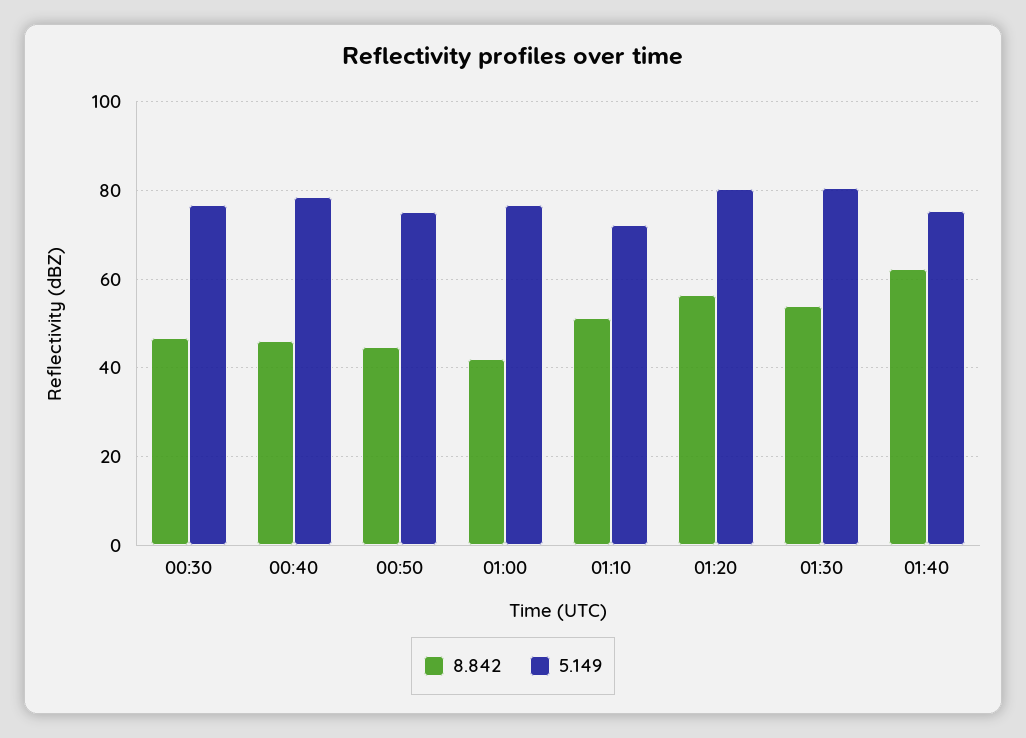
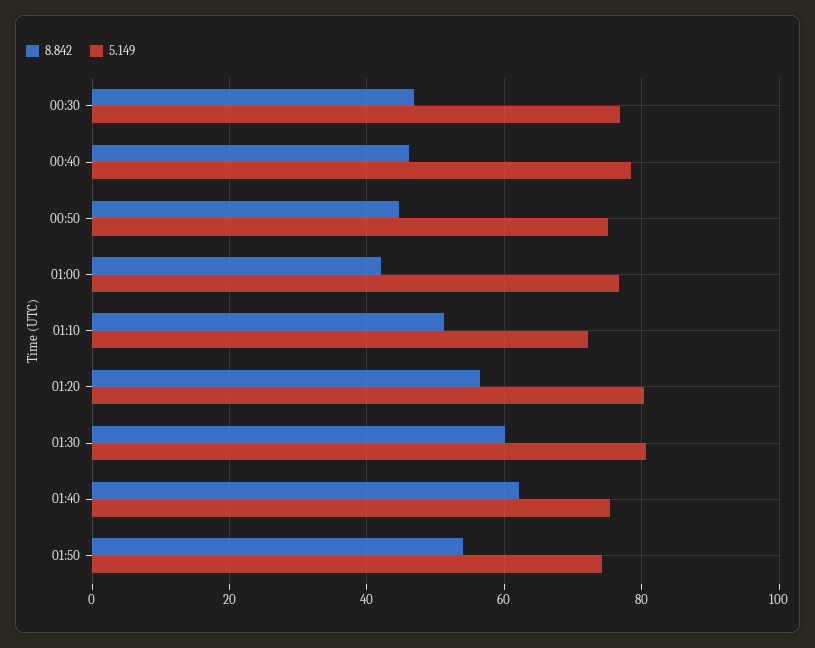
8.842, 01:30: 54 -> 60
8.842, 01:50: none -> 54
5.149, 01:50: none -> 74

